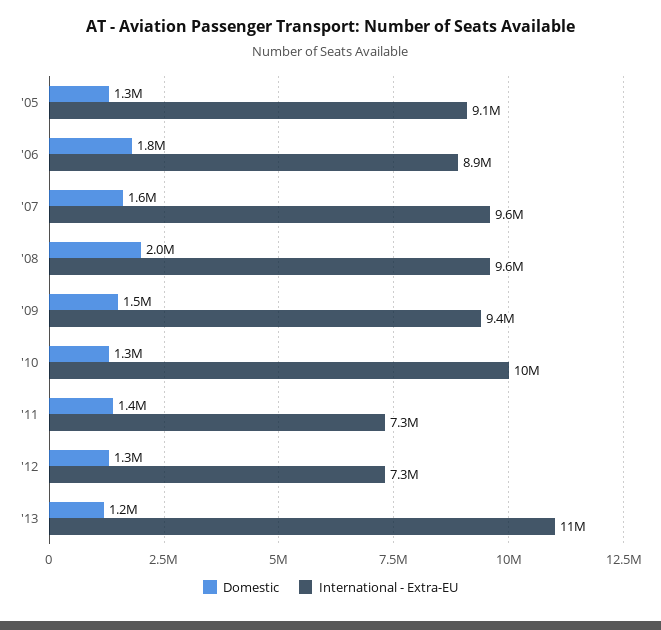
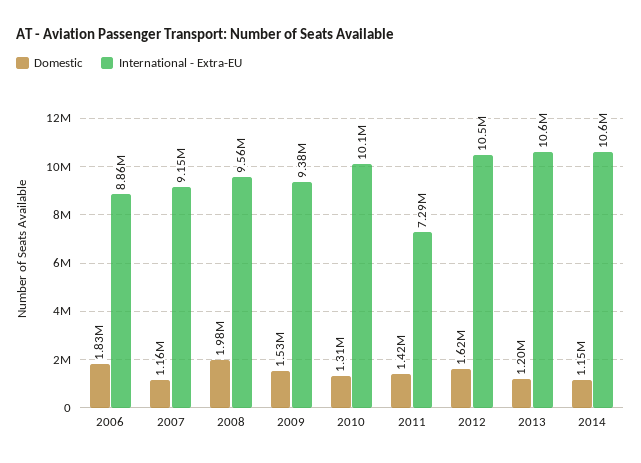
Domestic, '05: 1300000 -> none
International - Extra-EU, '05: 9100000 -> none
Domestic, '07: 1600000 -> 1160000
International - Extra-EU, '07: 9600000 -> 9150000
Domestic, '12: 1300000 -> 1620000
International - Extra-EU, '12: 7300000 -> 10500000
Domestic, 2014: none -> 1150000
International - Extra-EU, 2014: none -> 10600000

